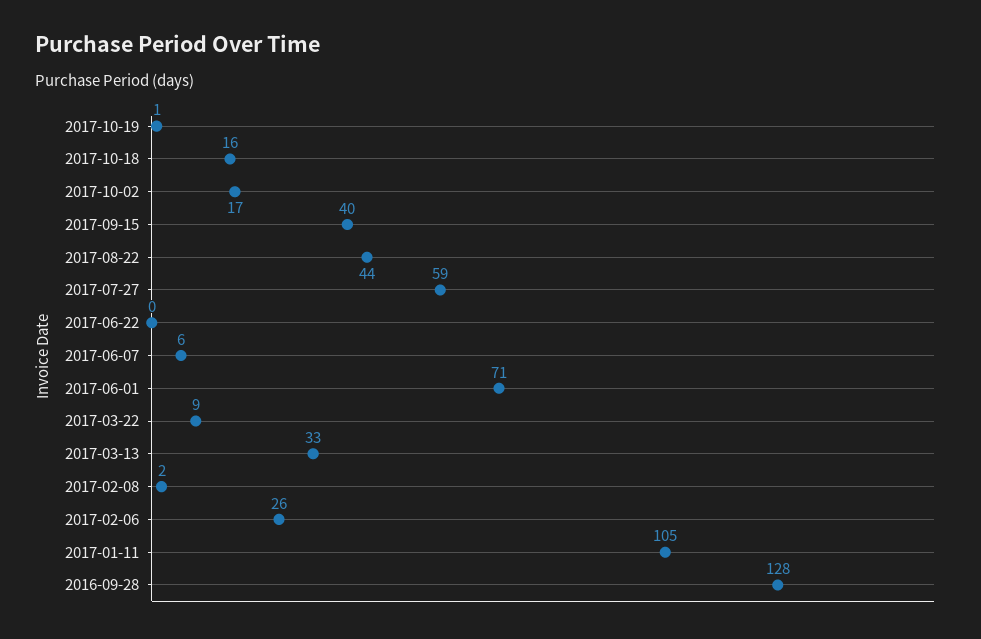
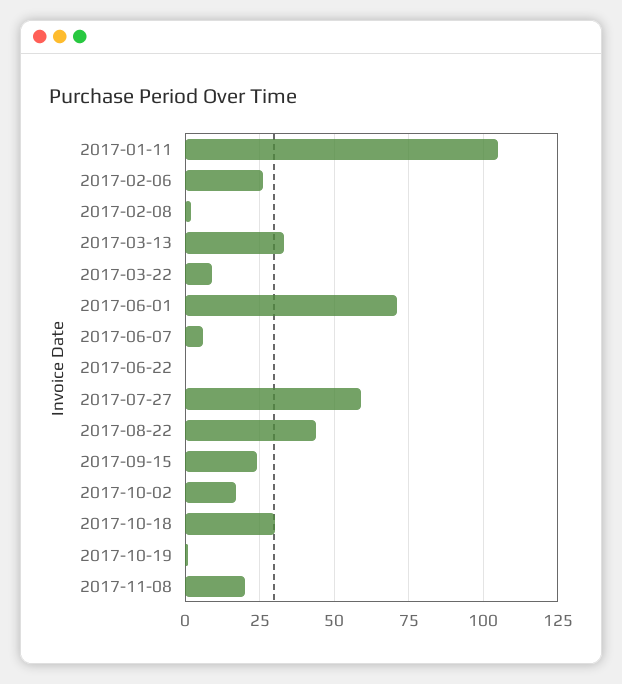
2017-10-18: 16 -> 30
2017-09-15: 40 -> 25
2016-09-28: 128 -> none
2017-11-08: none -> 20

